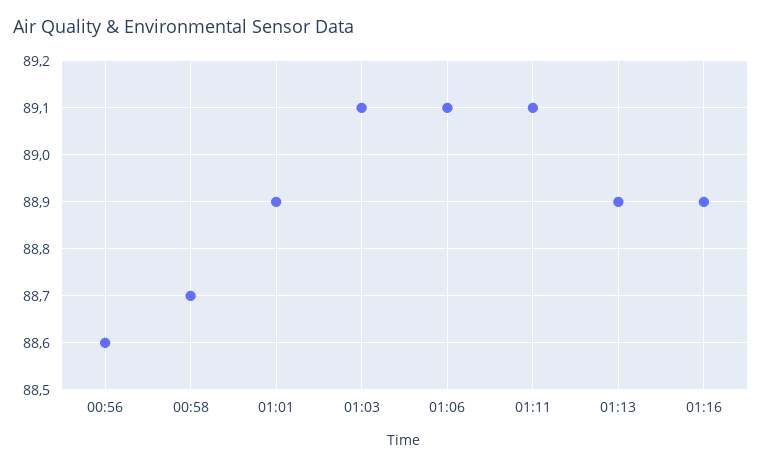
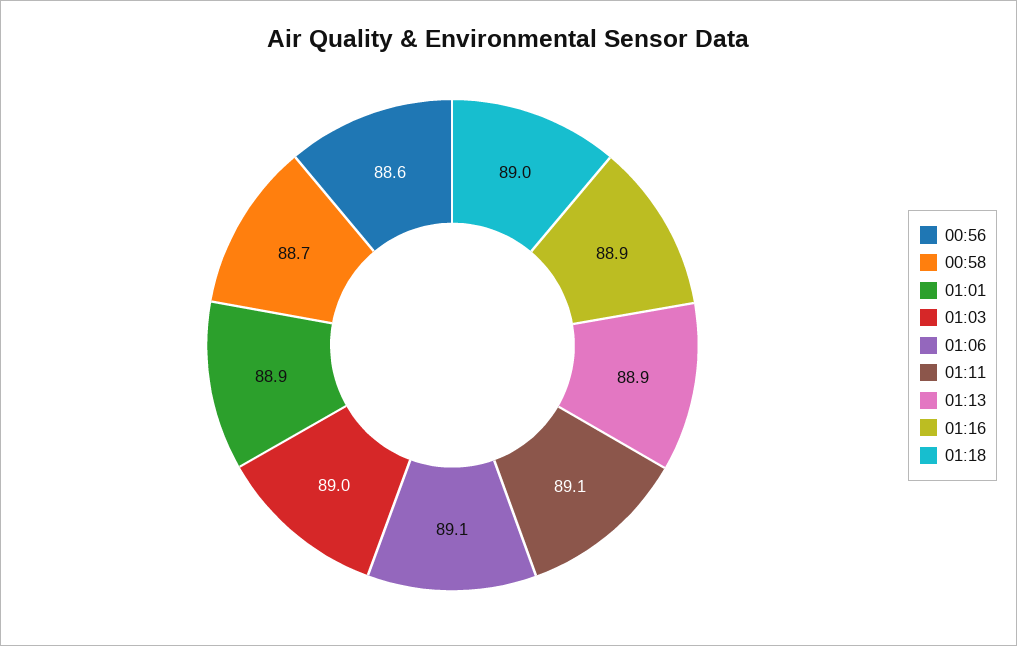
01:03: 89.1 -> 89
01:18: none -> 89

